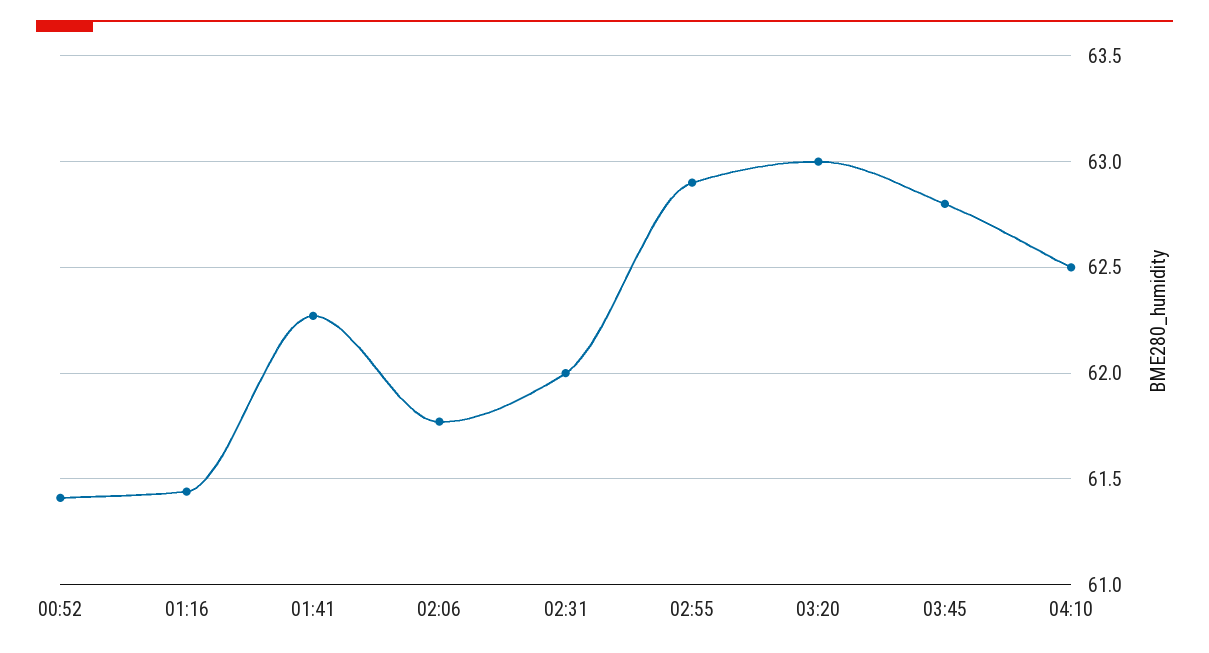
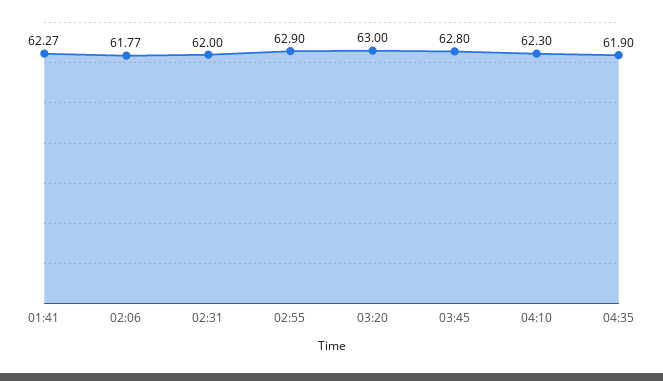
00:52: 61.4 -> none
01:16: 61.45 -> none
04:10: 62.5 -> 62.3
04:35: none -> 61.9

